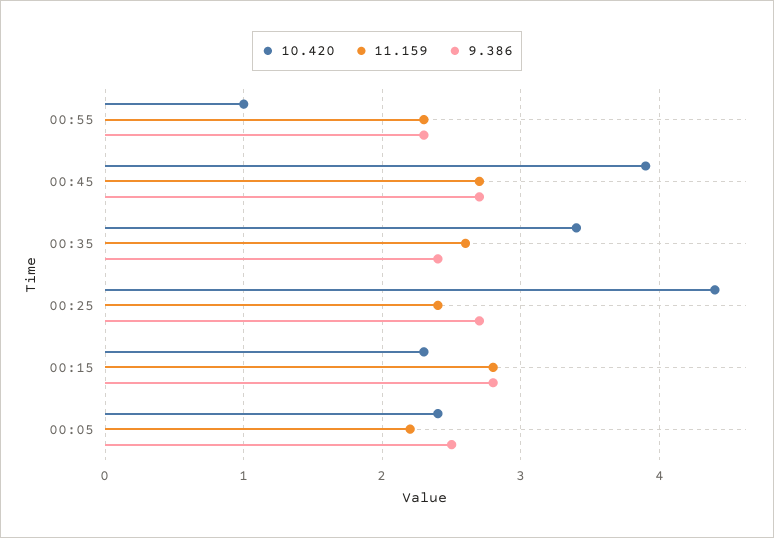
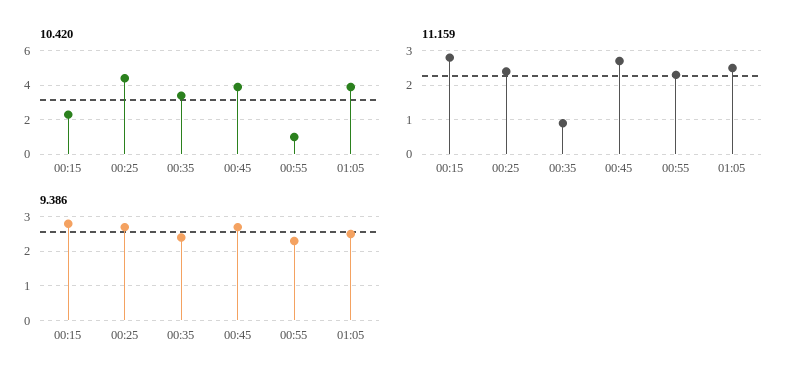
11.159, 00:35: 2.6 -> 1
10.420, 00:05: 2.4 -> none
11.159, 00:05: 2.2 -> none
9.386, 00:05: 2.5 -> none
10.420, 01:05: none -> 4
11.159, 01:05: none -> 2.5
9.386, 01:05: none -> 2.5

